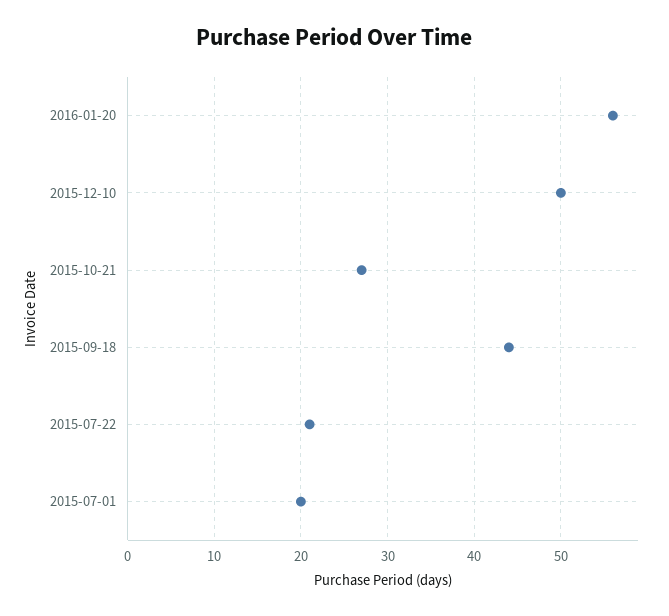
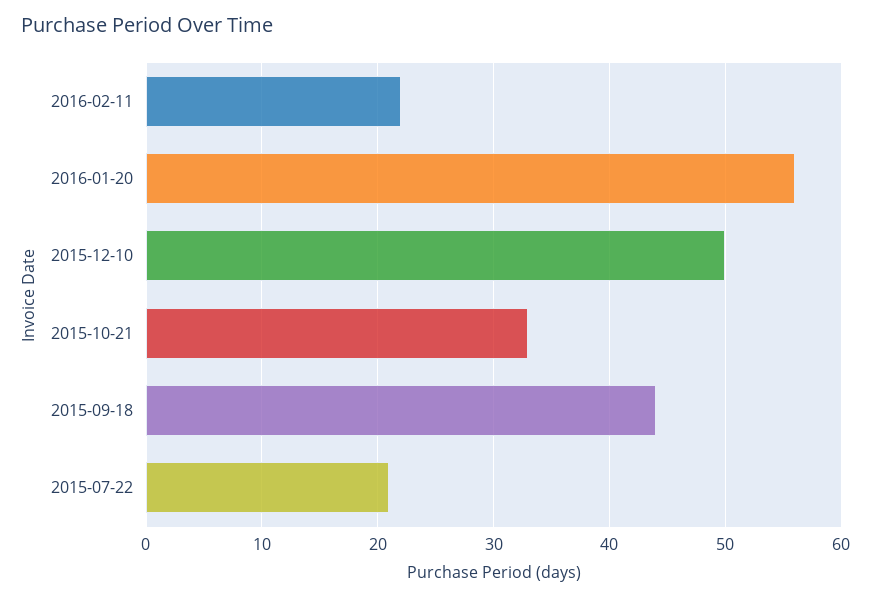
2015-10-21: 27 -> 33
2015-07-01: 20 -> none
2016-02-11: none -> 22

